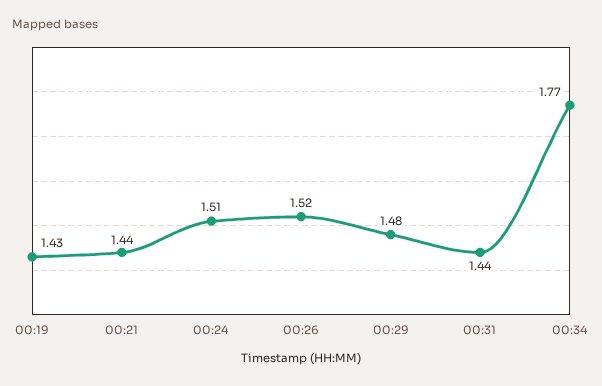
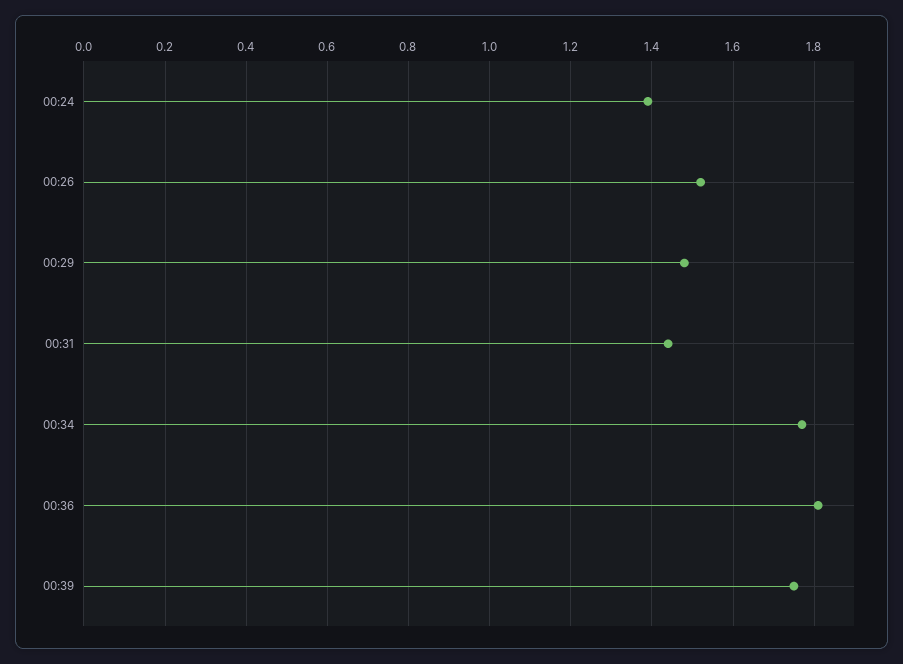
00:19: 1.43 -> none
00:21: 1.44 -> none
00:24: 1.51 -> 1.4
00:36: none -> 1.8
00:39: none -> 1.75

